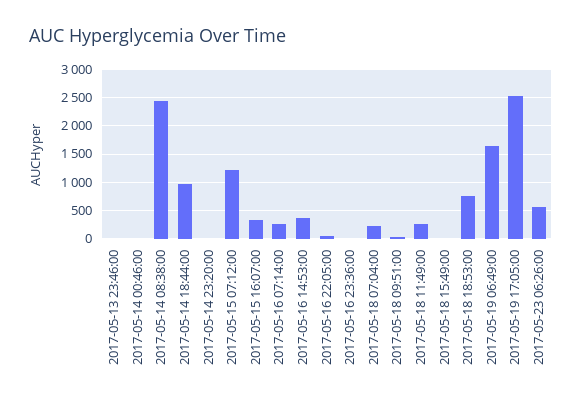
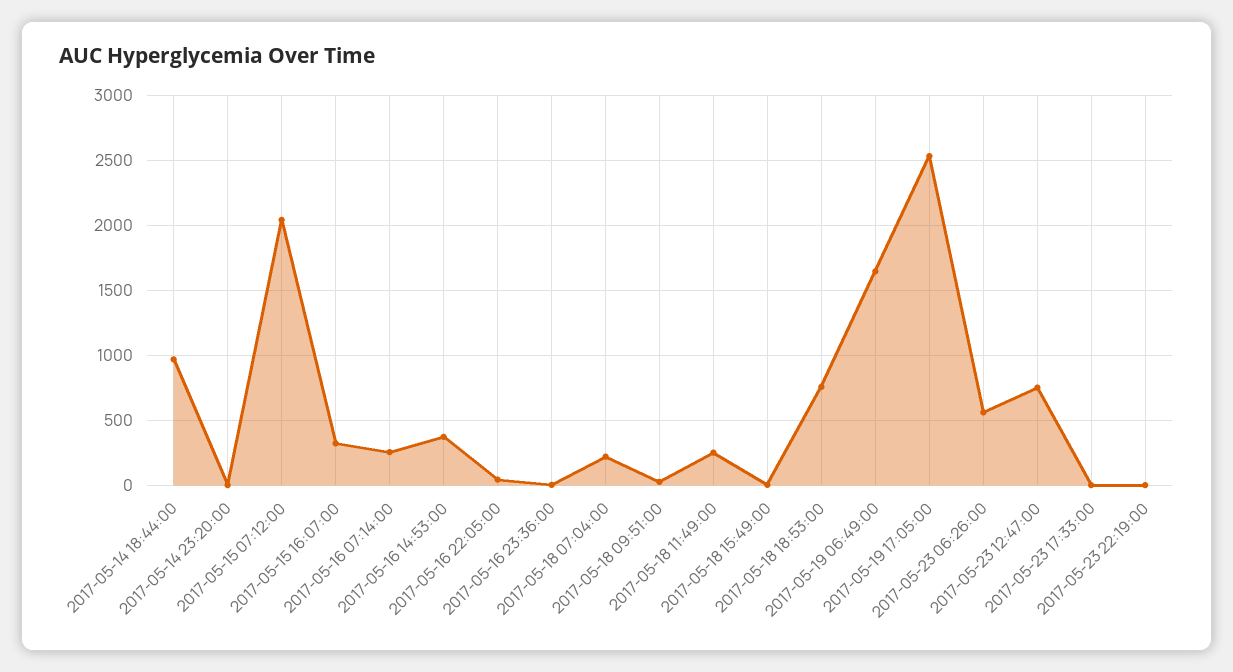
2017-05-13 23:46:00: 0 -> none
2017-05-14 00:46:00: 0 -> none
2017-05-14 08:38:00: 2500 -> none
2017-05-15 07:12:00: 1250 -> 2050
2017-05-23 12:47:00: none -> 750
2017-05-23 17:33:00: none -> 0
2017-05-23 22:19:00: none -> 0

